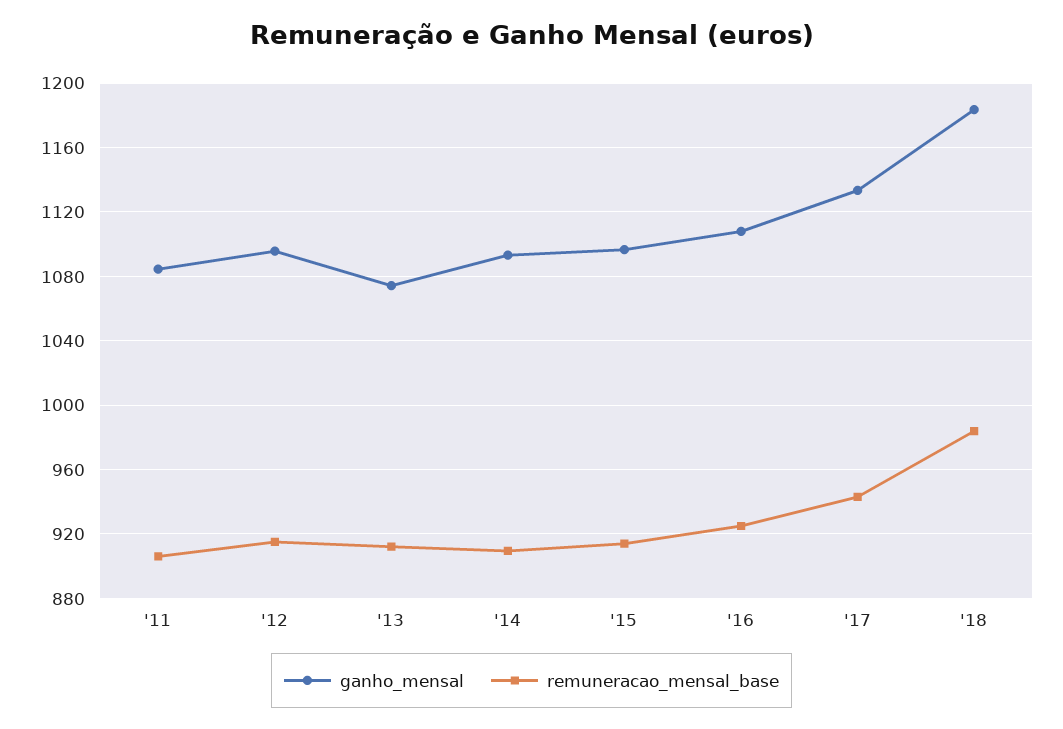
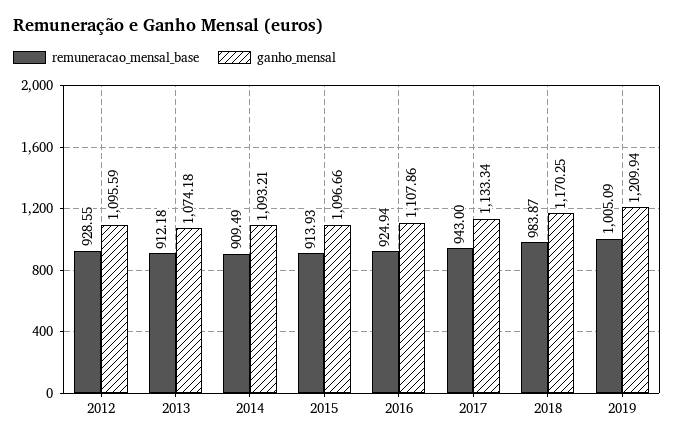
ganho_mensal, '11: 1085 -> none
remuneracao_mensal_base, '11: 905 -> none
remuneracao_mensal_base, '12: 915 -> 928.55
ganho_mensal, '18: 1185 -> 1170.25
remuneracao_mensal_base, 2019: none -> 1005.09
ganho_mensal, 2019: none -> 1209.94

